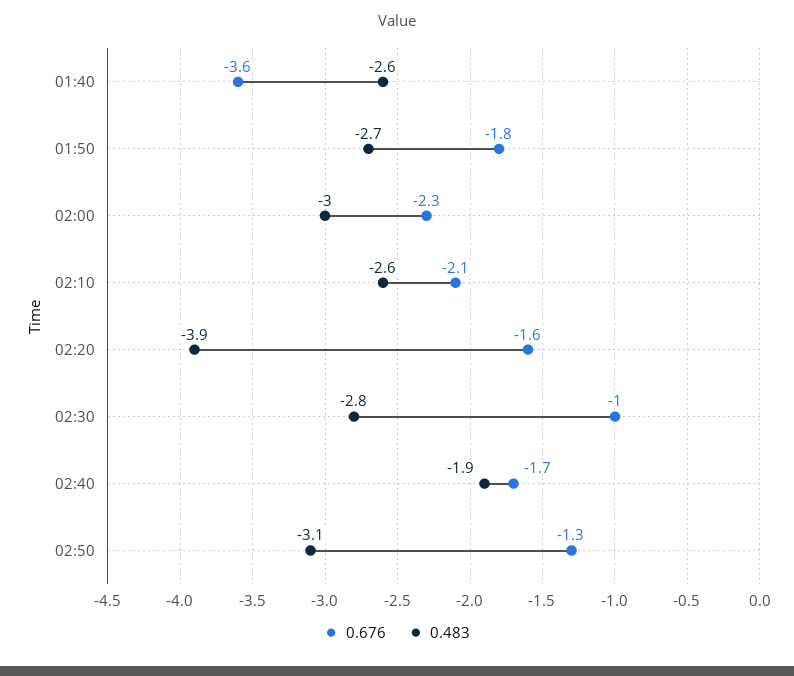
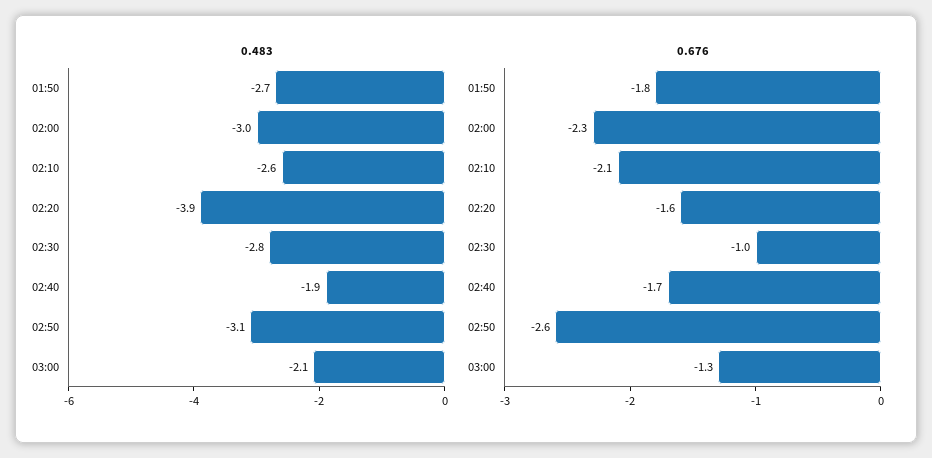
0.676, 01:40: -3.6 -> none
0.483, 01:40: -2.6 -> none
0.676, 02:50: -1.3 -> -2.6
0.483, 03:00: none -> -2.1
0.676, 03:00: none -> -1.3

